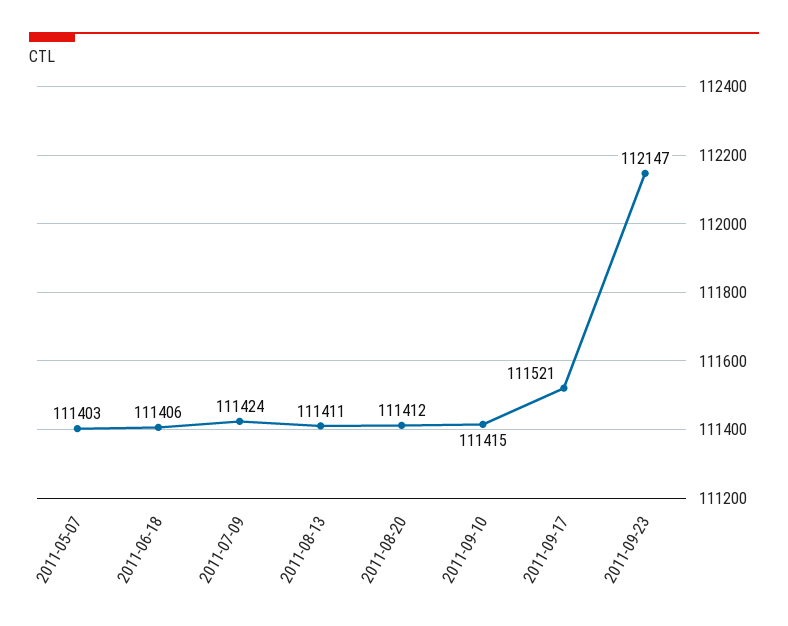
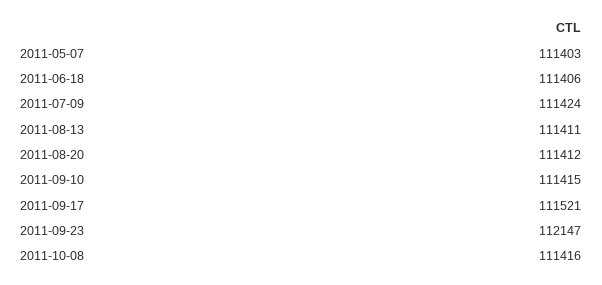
2011-10-08: none -> 111416

